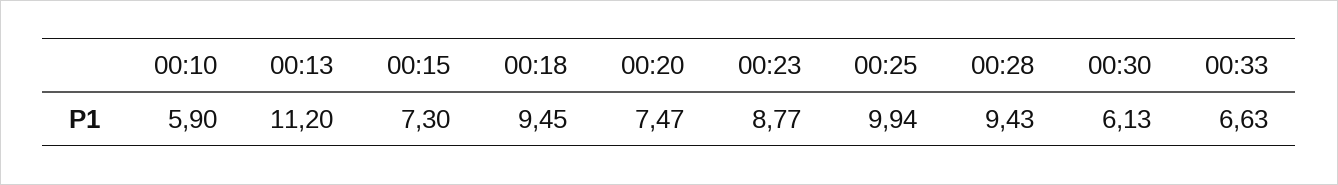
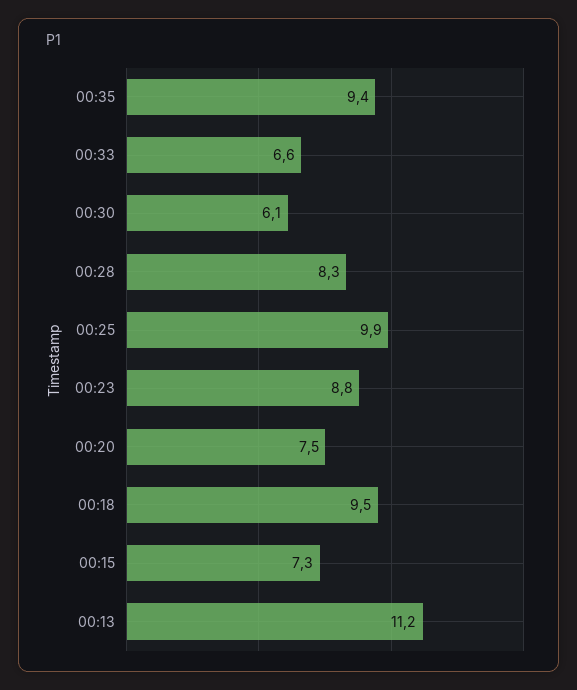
00:10: 5.9 -> none
00:28: 9.43 -> 8.3
00:35: none -> 9.4

